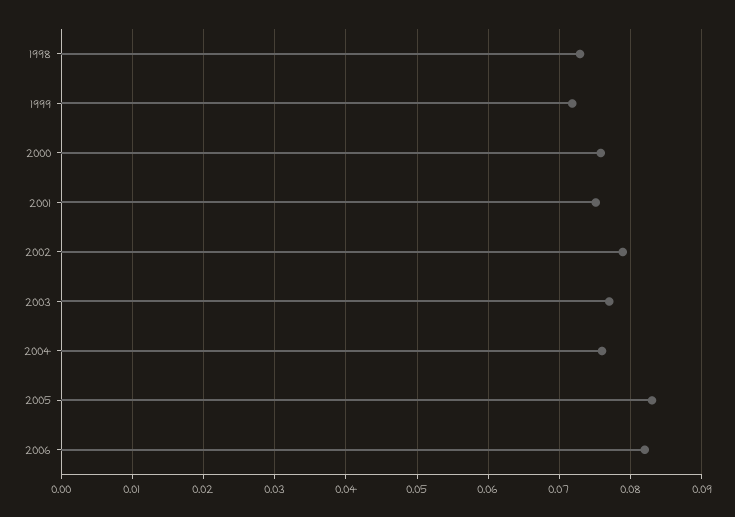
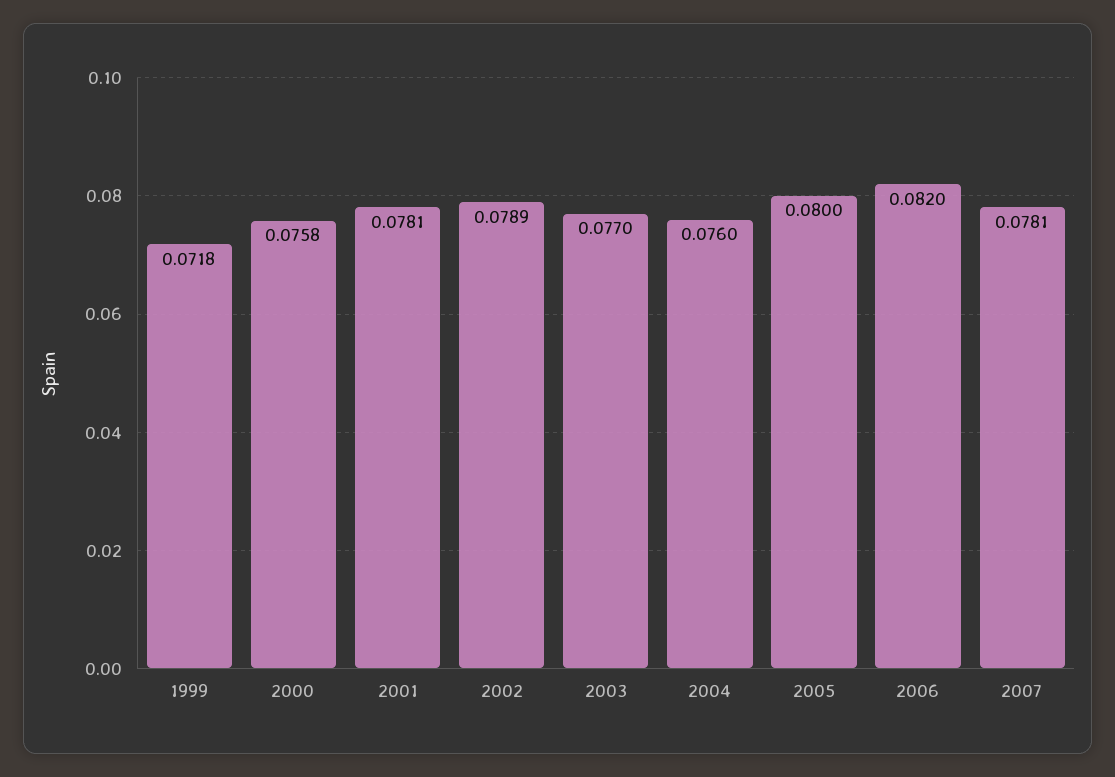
1998: 0.073 -> none
2001: 0.075 -> 0.0781
2005: 0.083 -> 0.08
2007: none -> 0.0781

